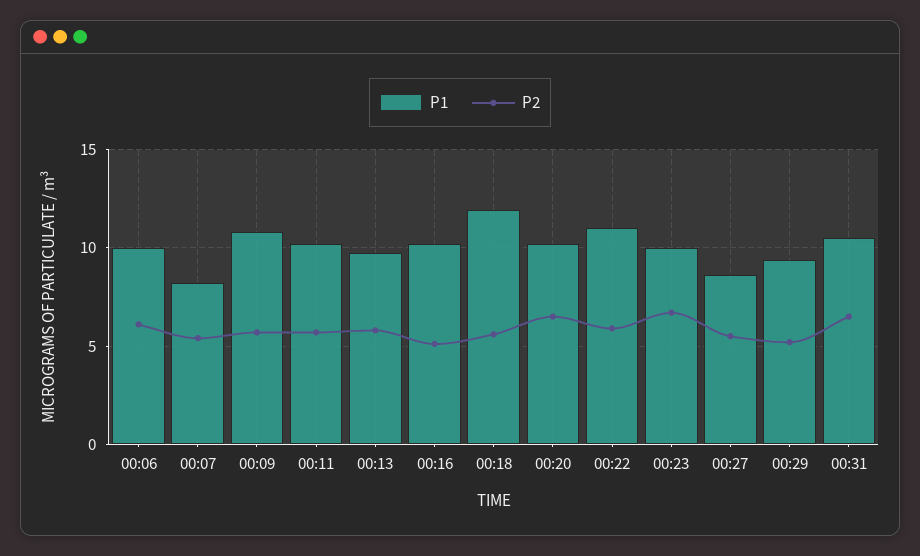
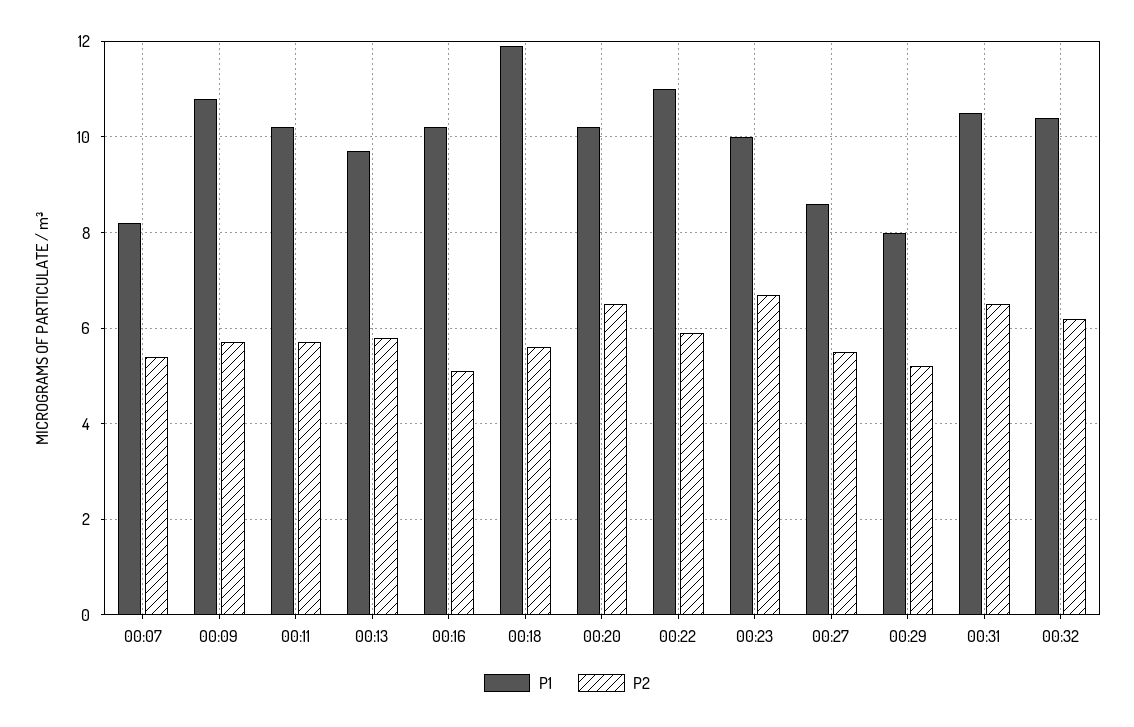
P1, 00:06: 10 -> none
P2, 00:06: 6 -> none
P1, 00:29: 9.5 -> 8
P1, 00:32: none -> 10.4
P2, 00:32: none -> 6.2

